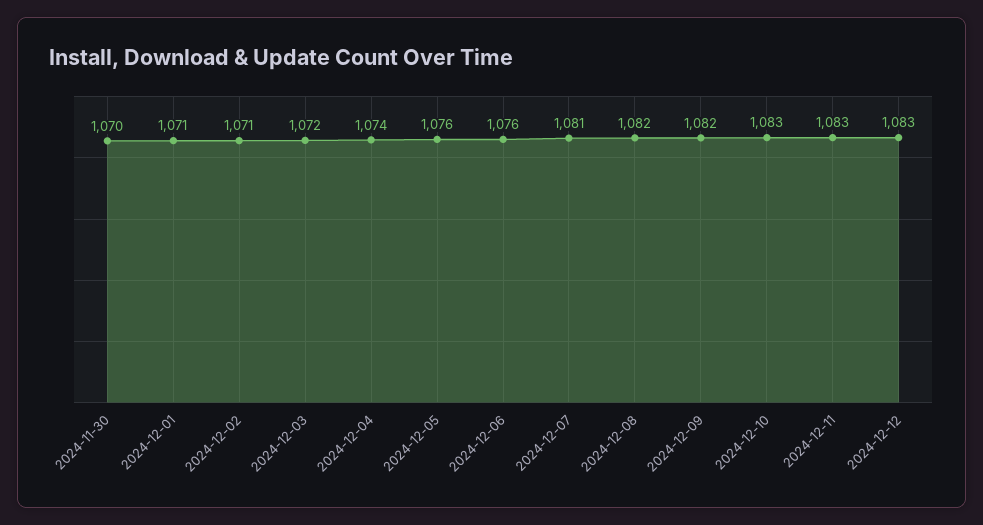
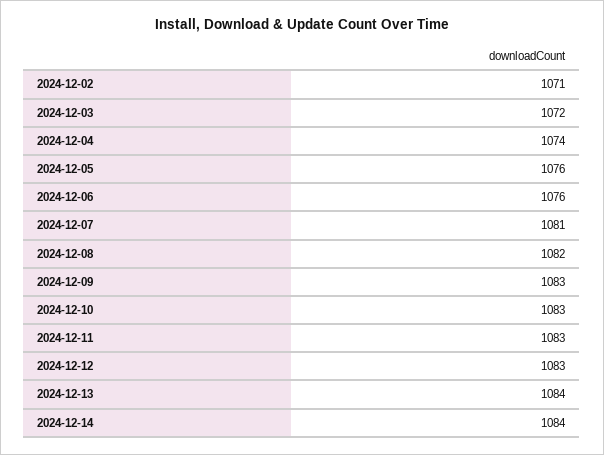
2024-11-30: 1070 -> none
2024-12-01: 1071 -> none
2024-12-09: 1082 -> 1083
2024-12-13: none -> 1084
2024-12-14: none -> 1084

